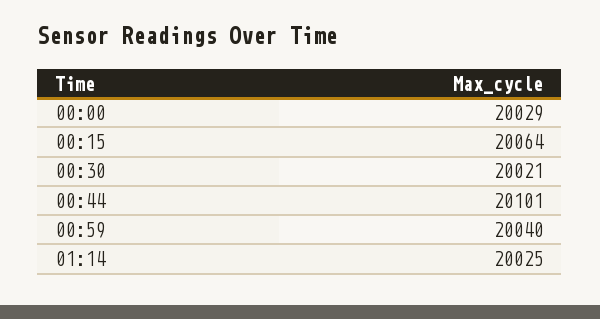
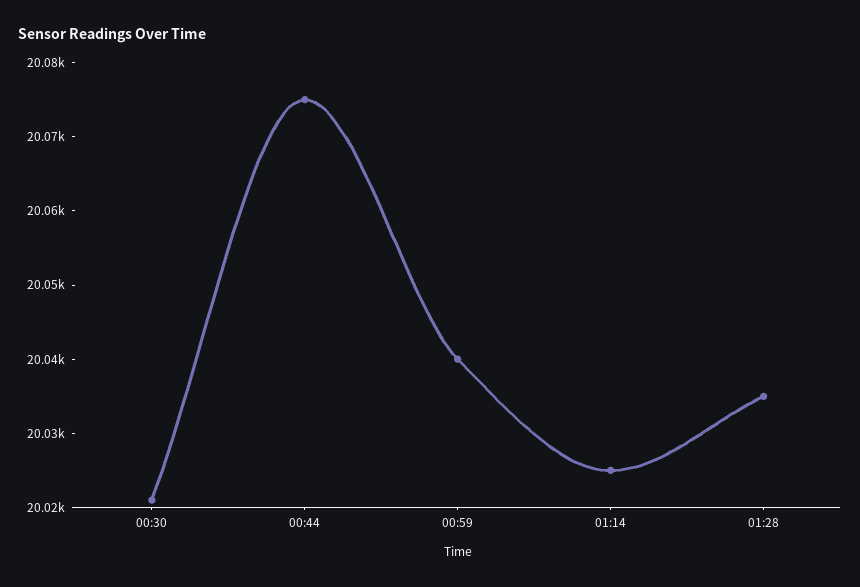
00:00: 20029 -> none
00:15: 20064 -> none
00:44: 20101 -> 20075
01:28: none -> 20035

